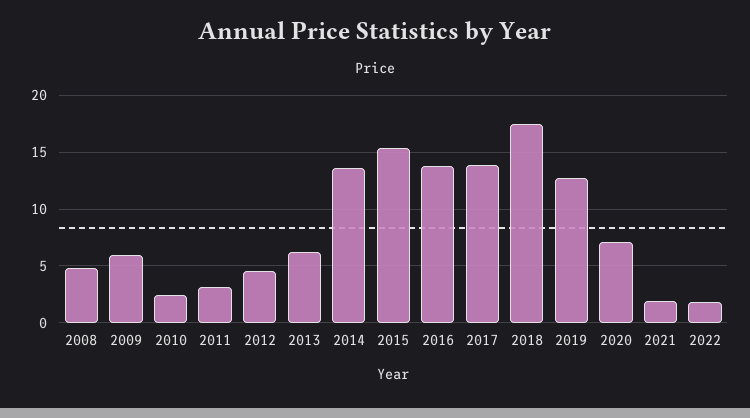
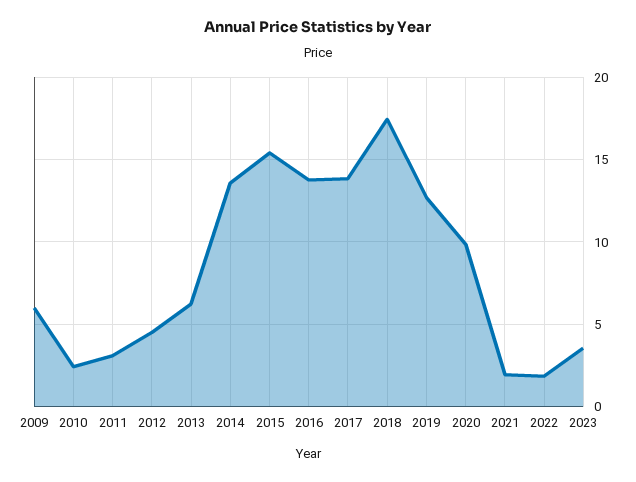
2008: 5 -> none
2020: 7 -> 10
2023: none -> 3.5

